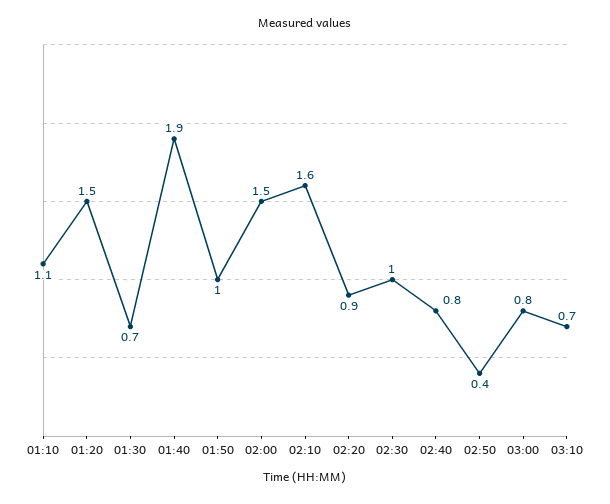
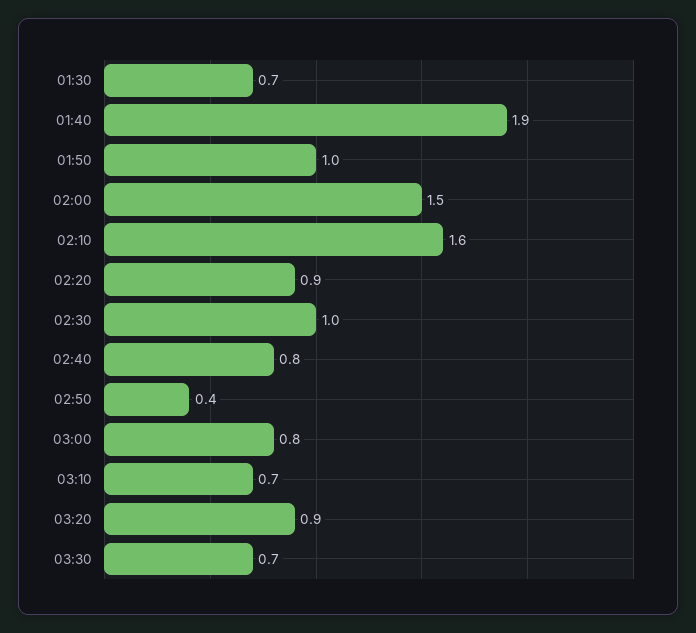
01:10: 1.1 -> none
01:20: 1.5 -> none
03:20: none -> 0.9
03:30: none -> 0.7

